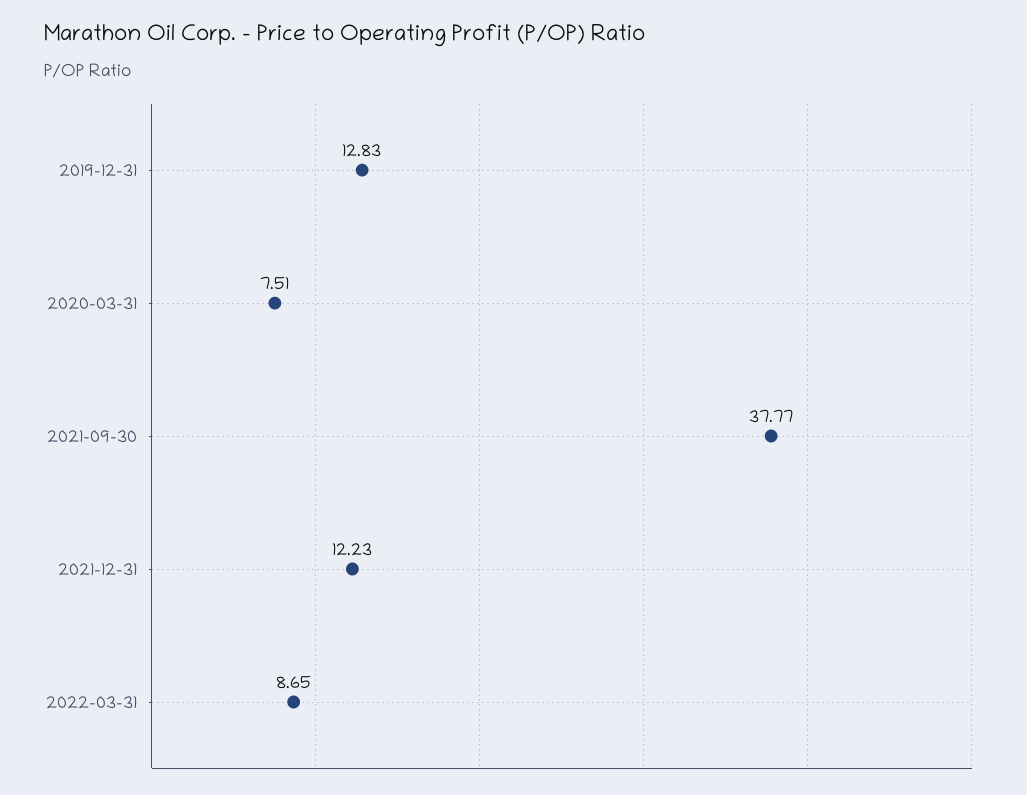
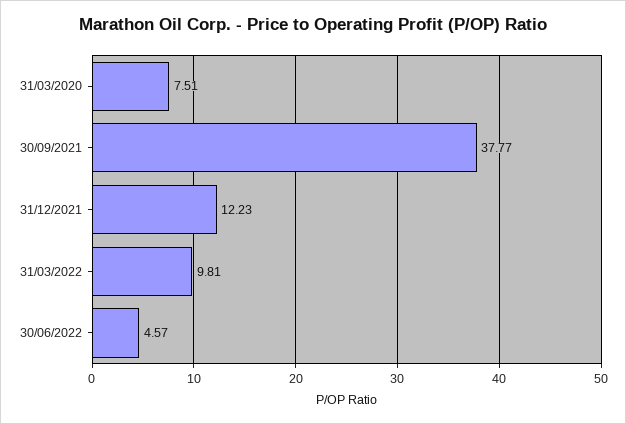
2019-12-31: 12.83 -> none
2022-03-31: 8.65 -> 9.81
30/06/2022: none -> 4.57

